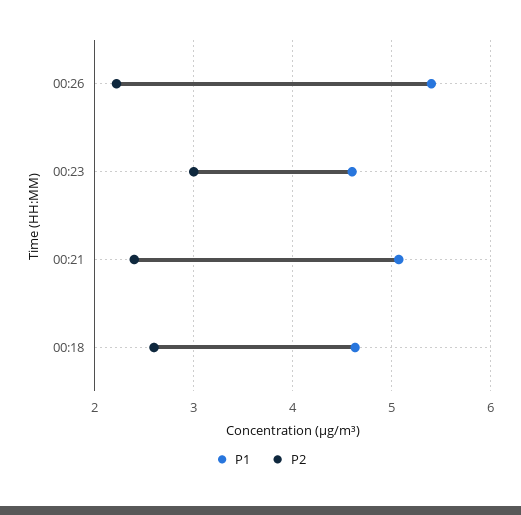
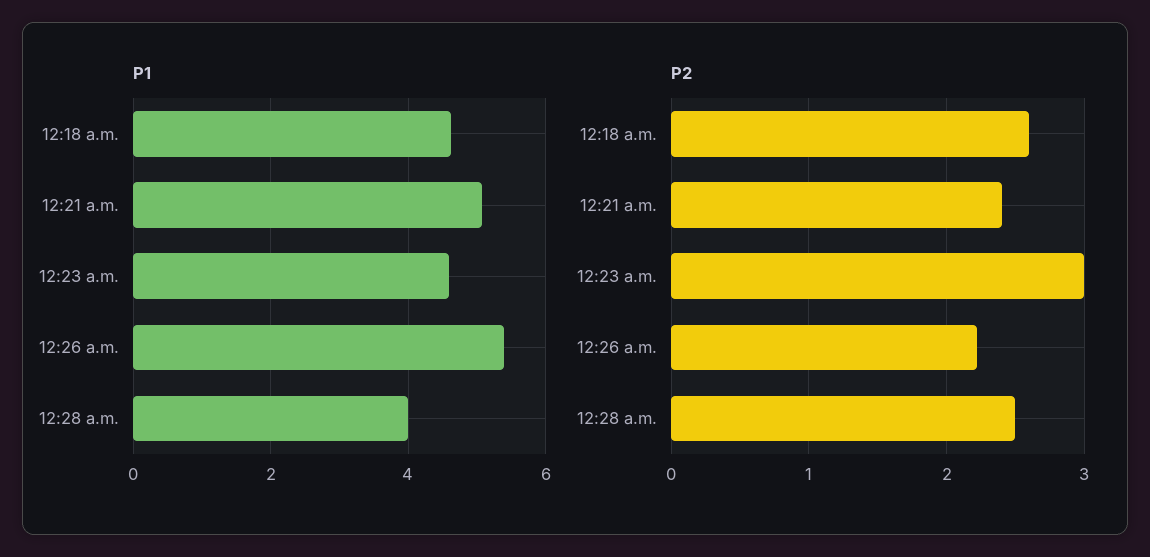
P1, 12:28 a.m.: none -> 4
P2, 12:28 a.m.: none -> 2.5

